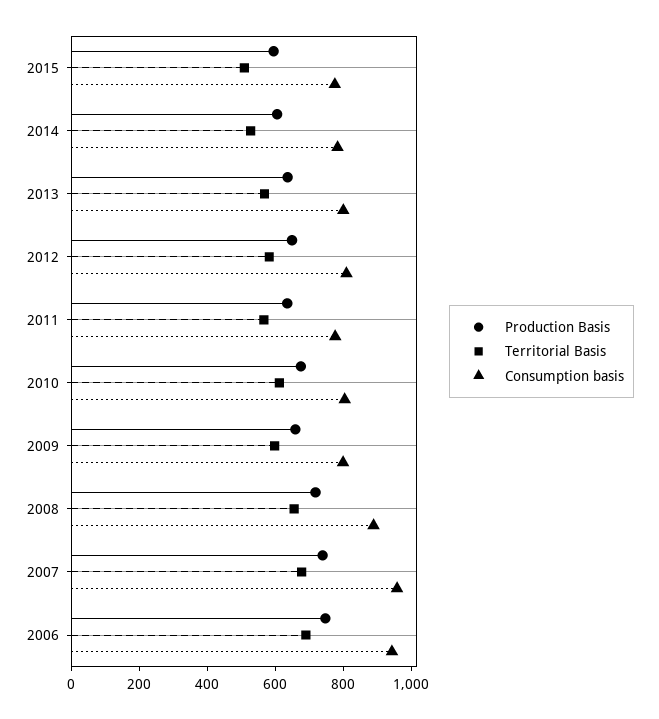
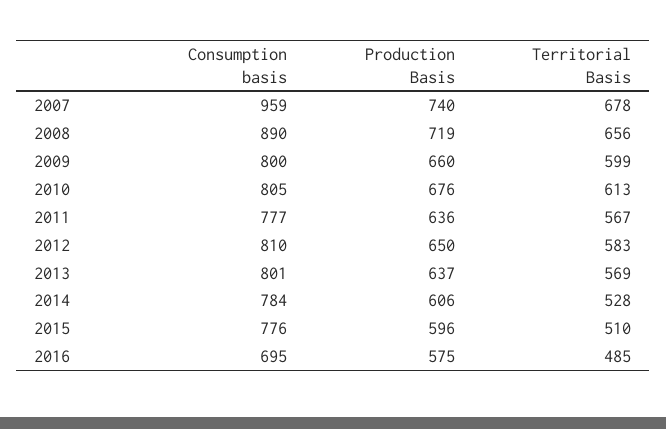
Production Basis, 2006: 750 -> none
Territorial Basis, 2006: 700 -> none
Consumption basis, 2006: 950 -> none
Consumption basis, 2016: none -> 695
Production Basis, 2016: none -> 575
Territorial Basis, 2016: none -> 485

